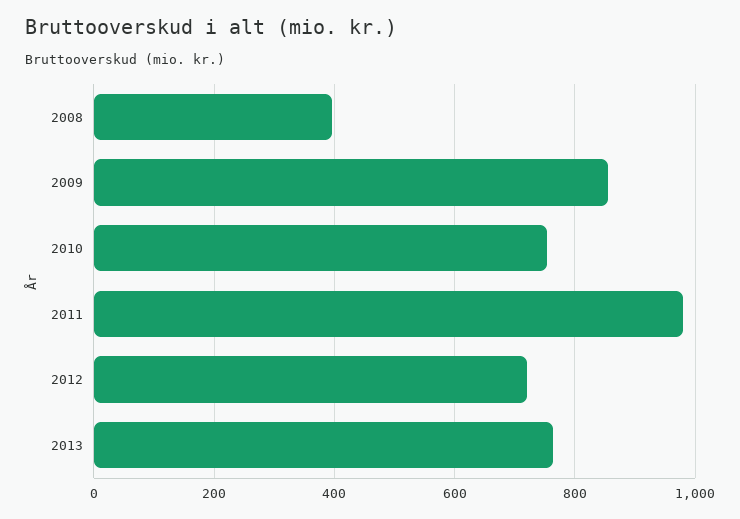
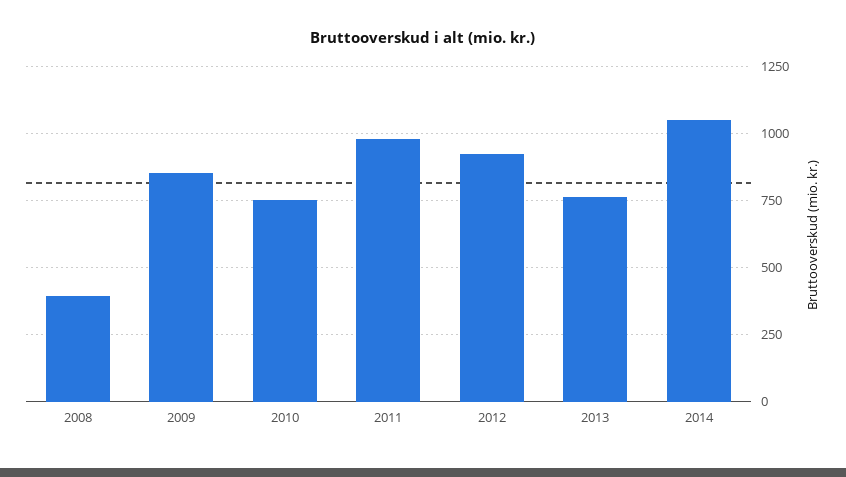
2012: 720 -> 925
2014: none -> 1050

